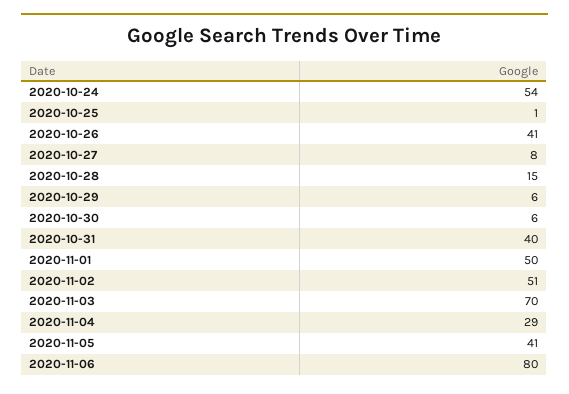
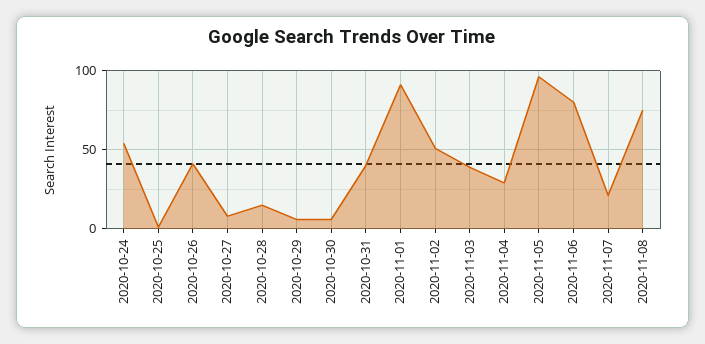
2020-11-01: 50 -> 90
2020-11-03: 70 -> 40
2020-11-05: 41 -> 95
2020-11-07: none -> 20
2020-11-08: none -> 75

